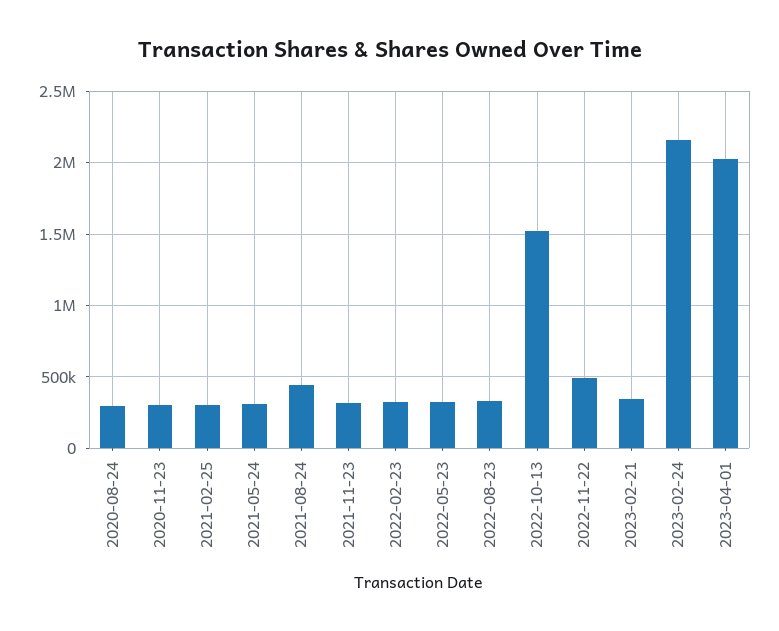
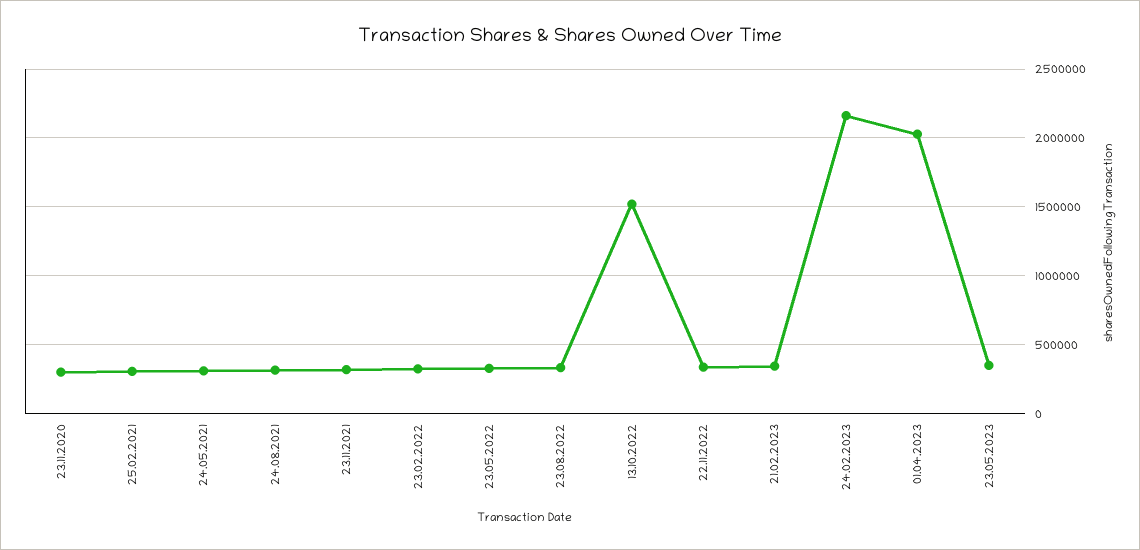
2020-08-24: 300000 -> none
2021-08-24: 450000 -> 300000
2022-11-22: 500000 -> 350000
23.05.2023: none -> 350000

